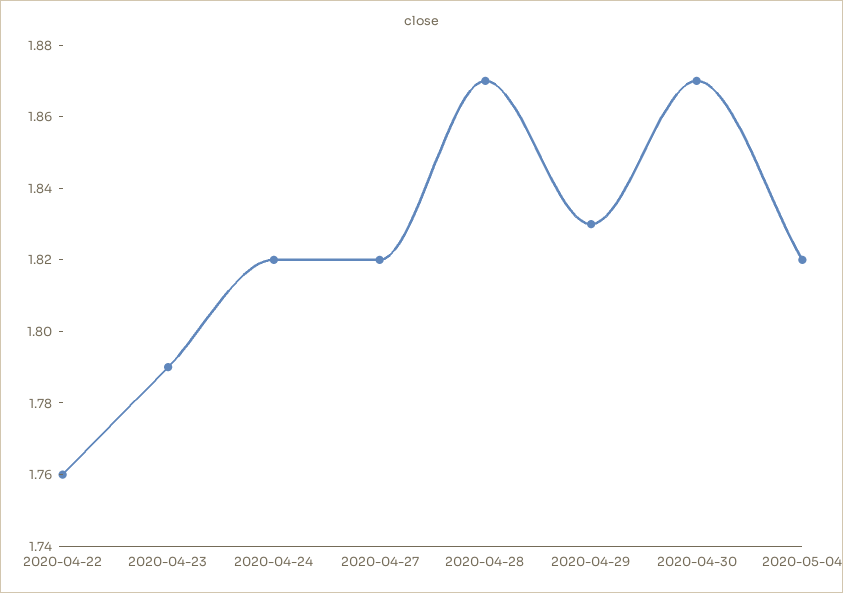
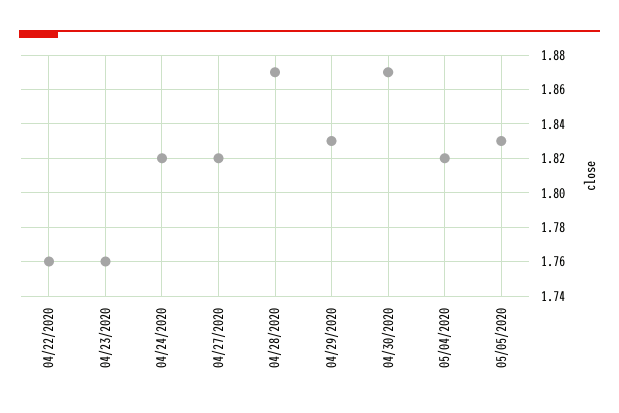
2020-04-23: 1.79 -> 1.76
05/05/2020: none -> 1.83

